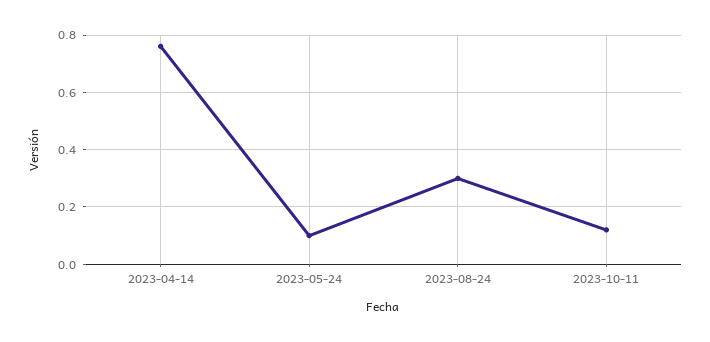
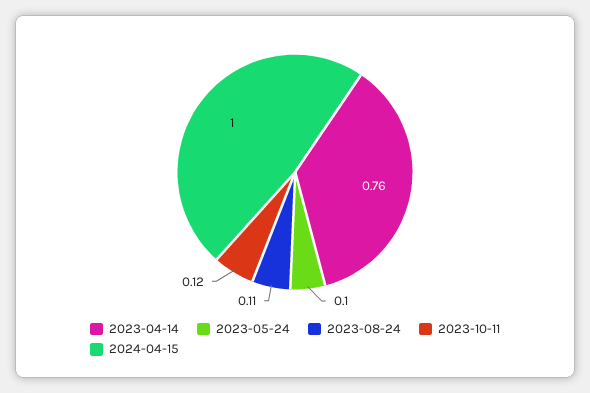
2023-08-24: 0.3 -> 0.11
2024-04-15: none -> 1

